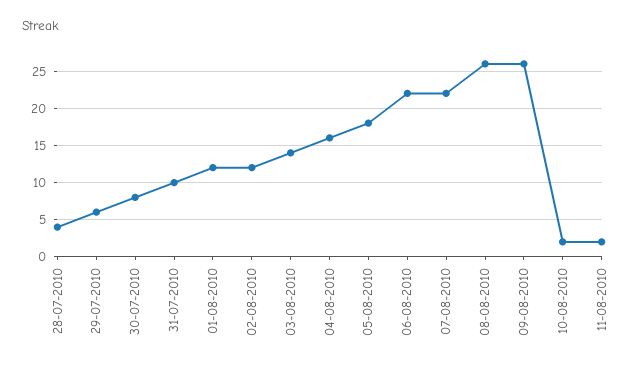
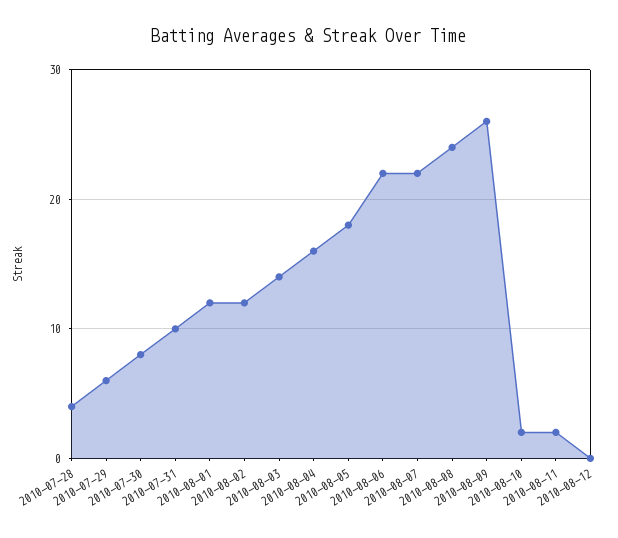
08-08-2010: 26 -> 24
2010-08-12: none -> 0

